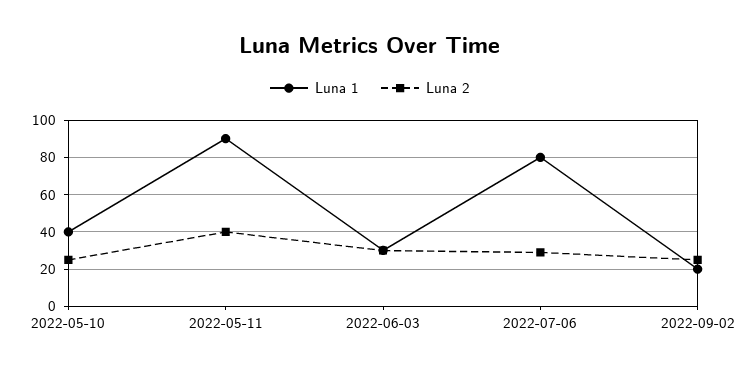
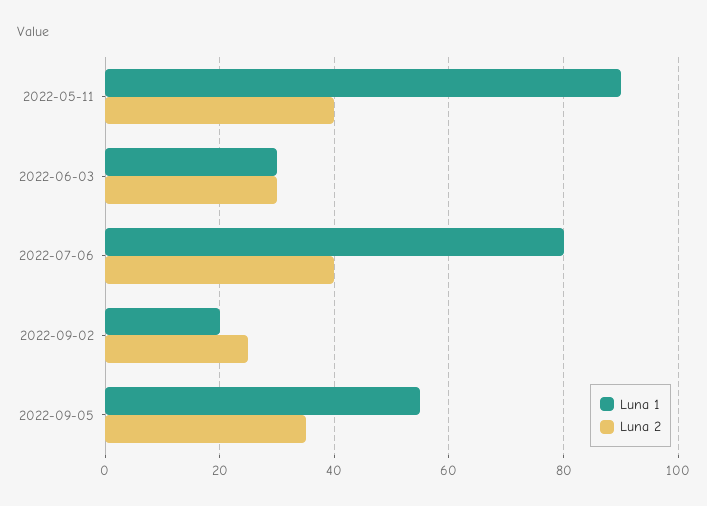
Luna 1, 2022-05-10: 40 -> none
Luna 2, 2022-05-10: 25 -> none
Luna 2, 2022-07-06: 30 -> 40
Luna 1, 2022-09-05: none -> 55
Luna 2, 2022-09-05: none -> 35

